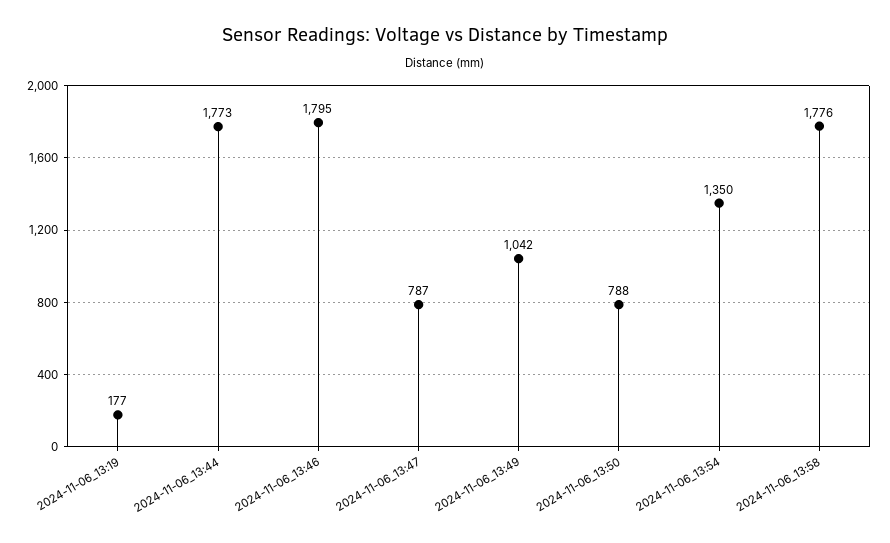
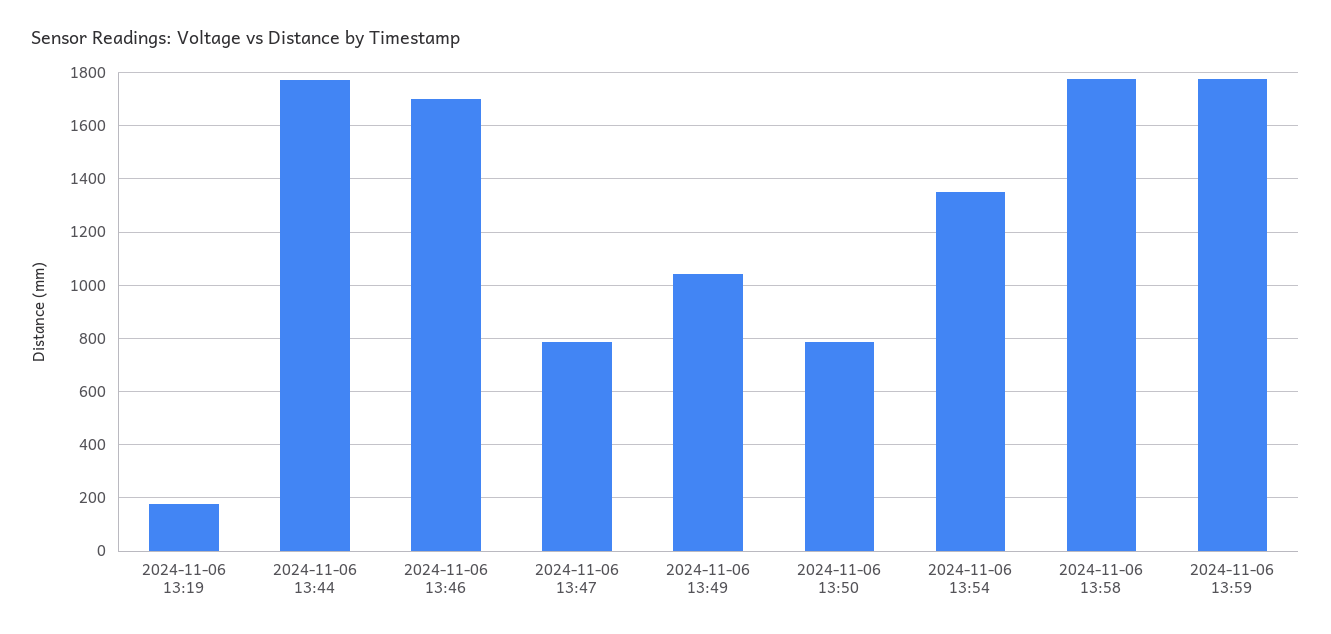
2024-11-06_13:46: 1795 -> 1700
2024-11-06 13:59: none -> 1775

